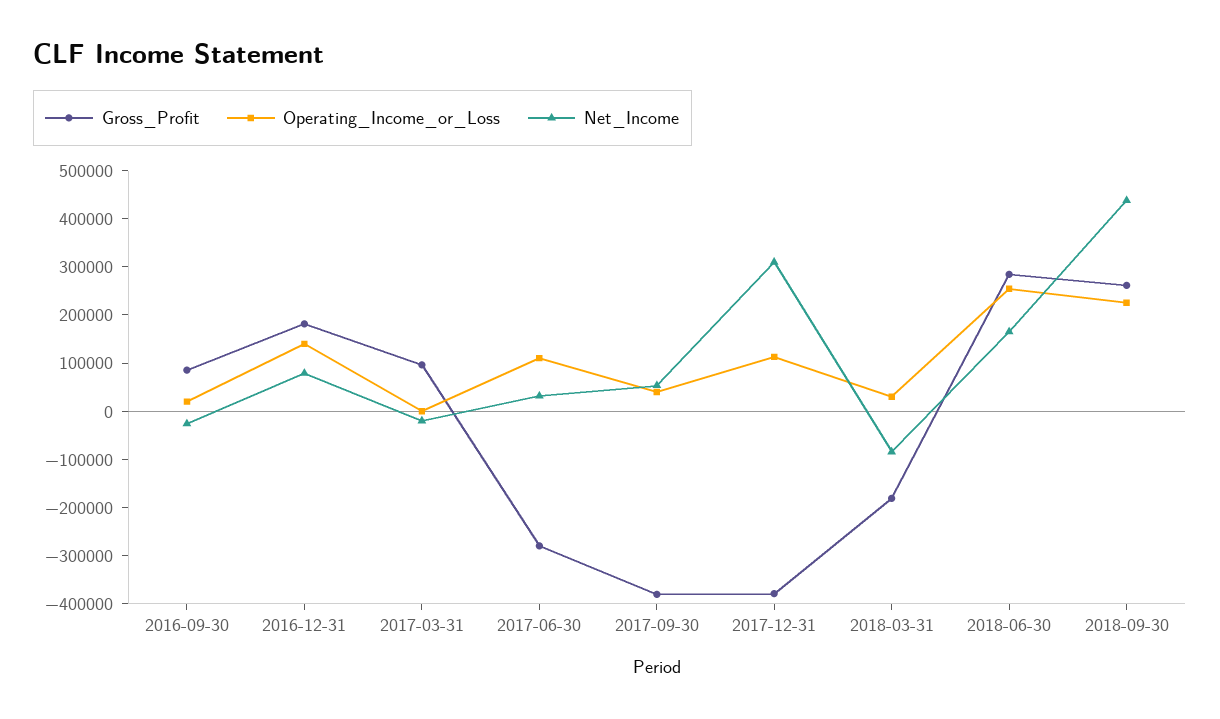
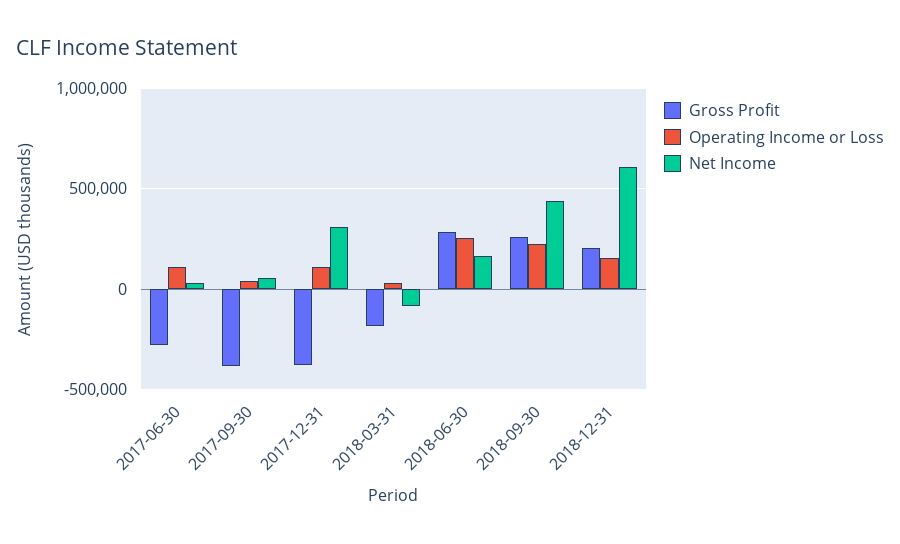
Gross_Profit, 2016-09-30: 80000 -> none
Operating_Income_or_Loss, 2016-09-30: 20000 -> none
Net_Income, 2016-09-30: -20000 -> none
Gross_Profit, 2016-12-31: 180000 -> none
Operating_Income_or_Loss, 2016-12-31: 140000 -> none
Net_Income, 2016-12-31: 80000 -> none
Gross_Profit, 2017-03-31: 100000 -> none
Operating_Income_or_Loss, 2017-03-31: 0 -> none
Net_Income, 2017-03-31: -20000 -> none
Gross_Profit, 2018-12-31: none -> 200000
Operating_Income_or_Loss, 2018-12-31: none -> 150000
Net_Income, 2018-12-31: none -> 600000

